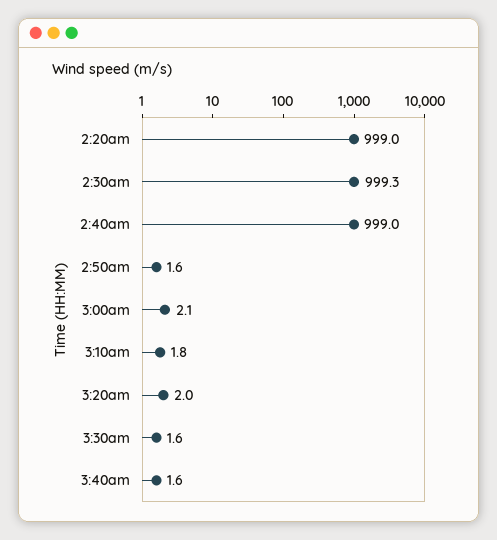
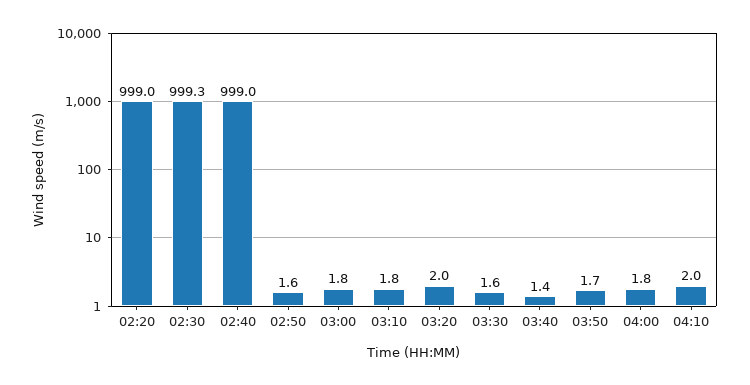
3:00am: 2.1 -> 1.8
3:40am: 1.6 -> 1.4
03:50: none -> 1.7
04:00: none -> 1.8
04:10: none -> 2

